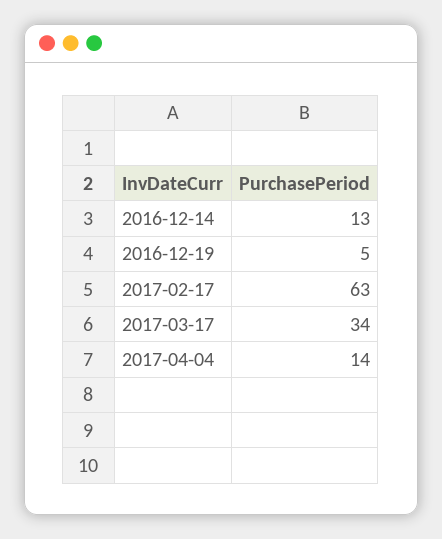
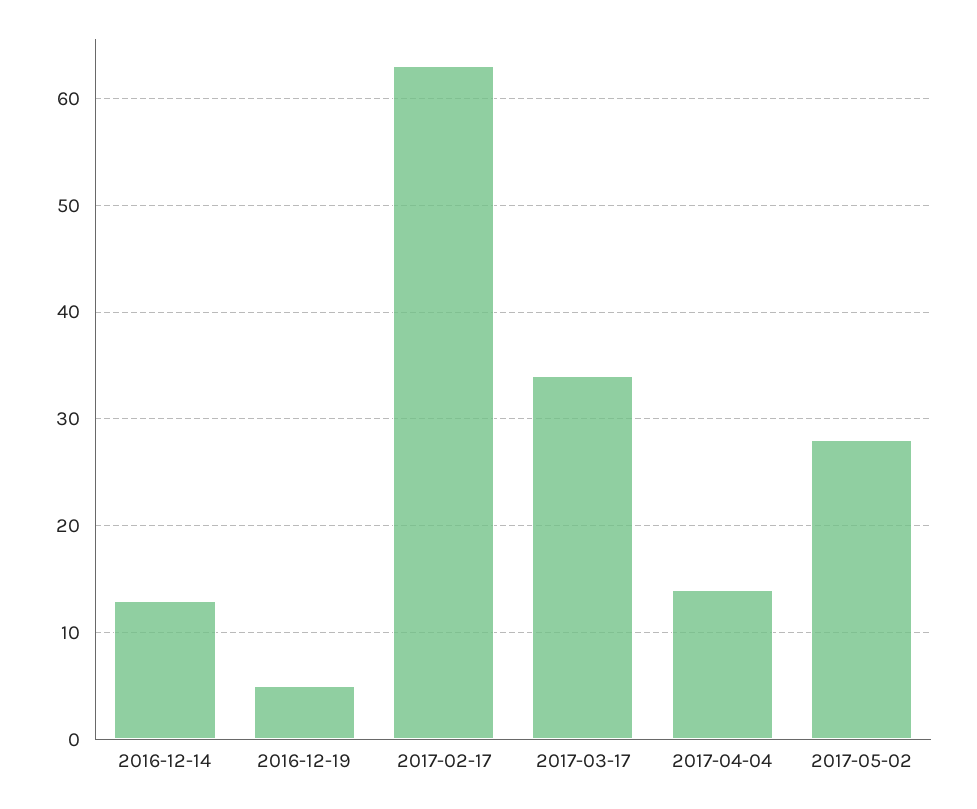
2017-05-02: none -> 28

